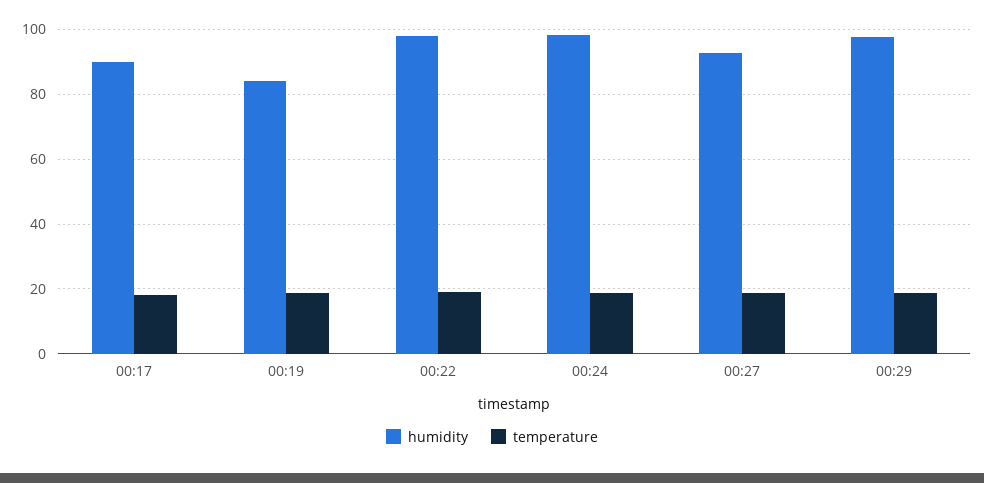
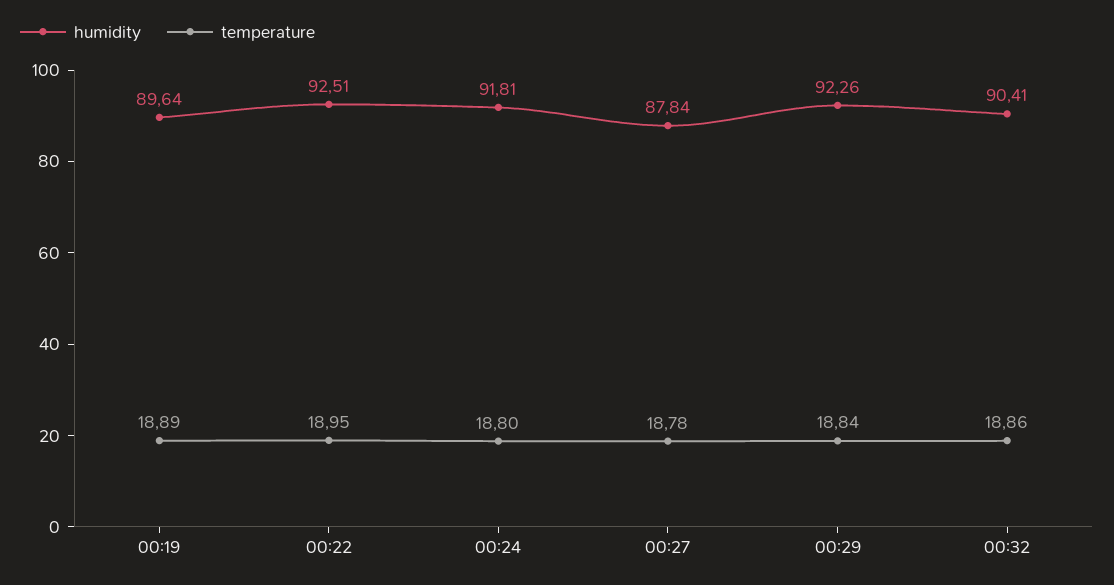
humidity, 00:17: 90 -> none
temperature, 00:17: 18 -> none
humidity, 00:19: 84 -> 89.64
humidity, 00:22: 98 -> 92.51
humidity, 00:24: 98 -> 91.81
humidity, 00:27: 92 -> 87.84
humidity, 00:29: 98 -> 92.26
humidity, 00:32: none -> 90.41
temperature, 00:32: none -> 18.86

